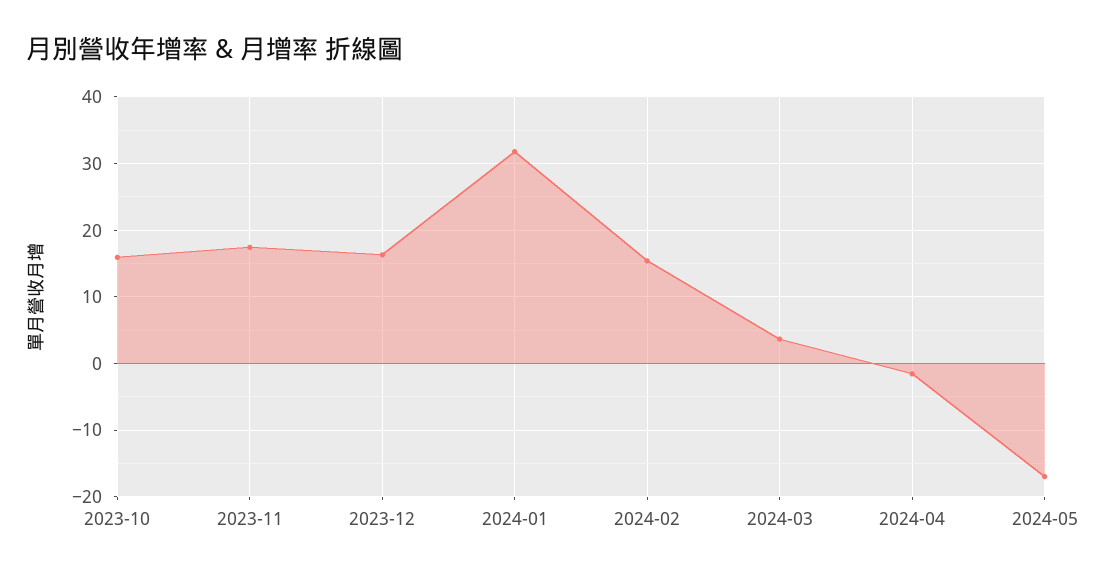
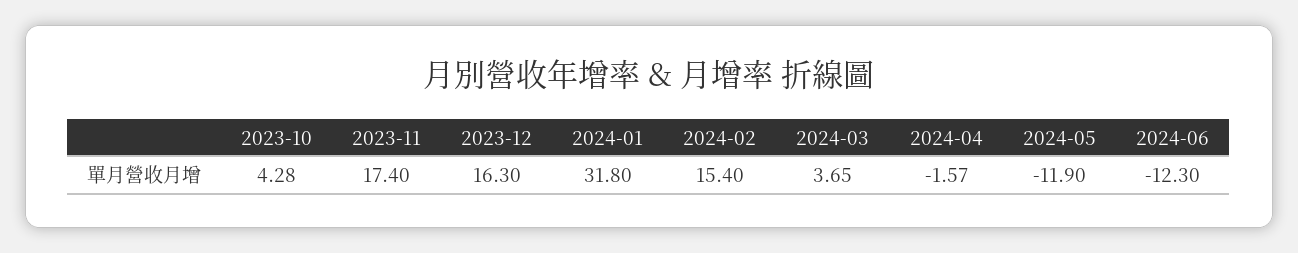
2023-10: 16 -> 4.28
2024-05: -17 -> -11.9
2024-06: none -> -12.3

